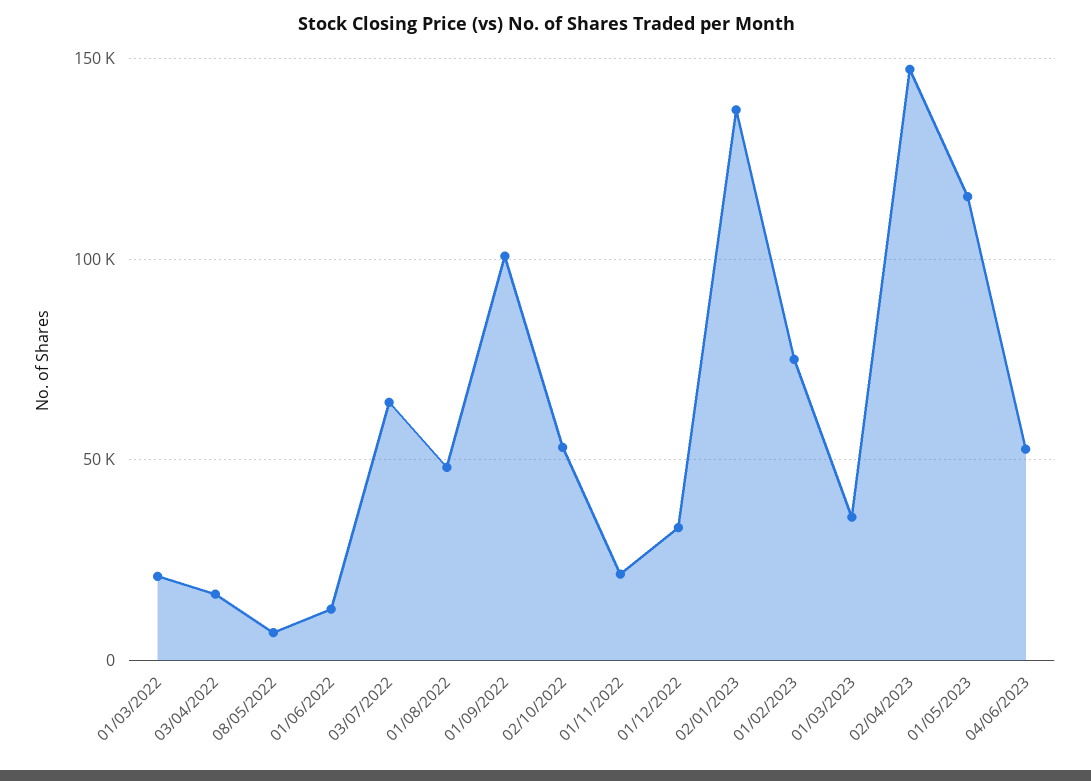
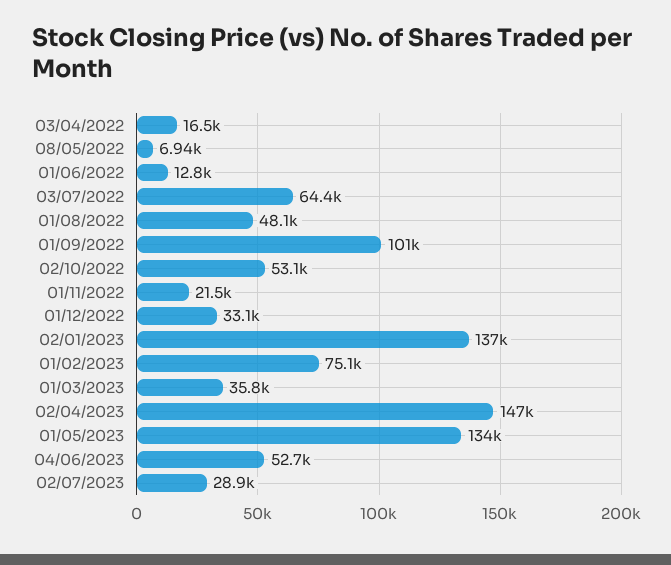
01/03/2022: 20000 -> none
01/05/2023: 115000 -> 134000
02/07/2023: none -> 28900

